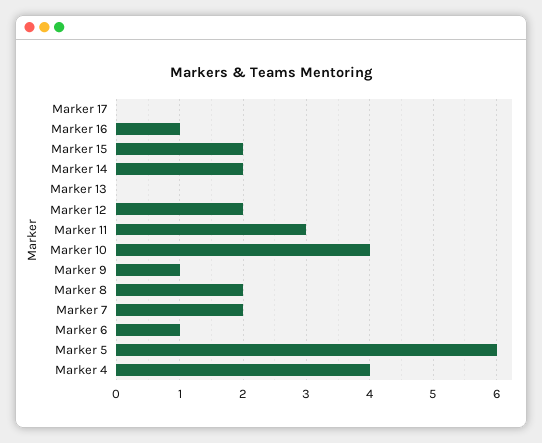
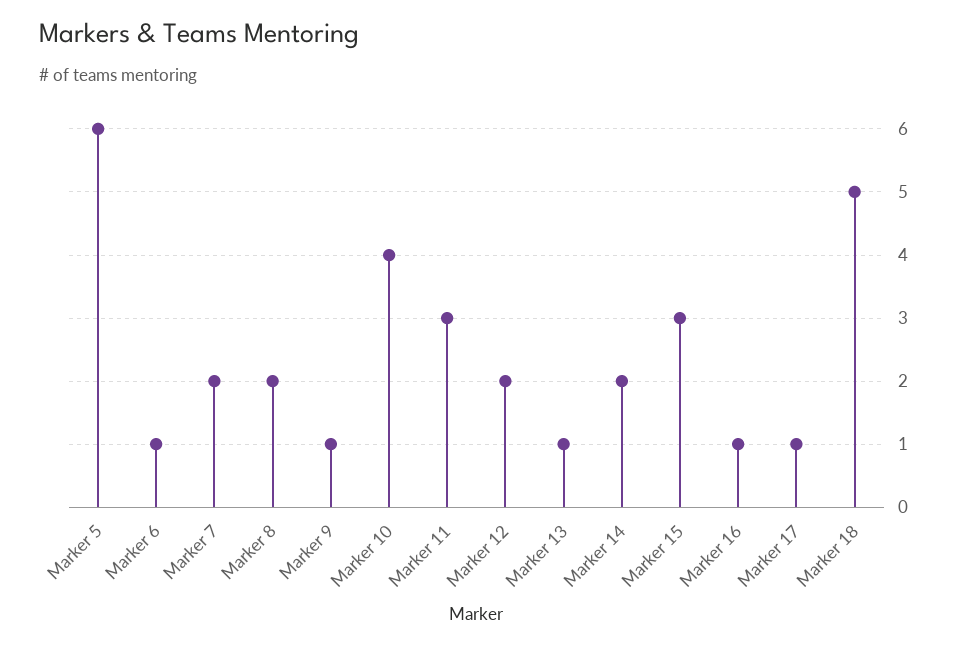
Marker 17: 0 -> 1
Marker 15: 2 -> 3
Marker 13: 0 -> 1
Marker 4: 4 -> none
Marker 18: none -> 5

